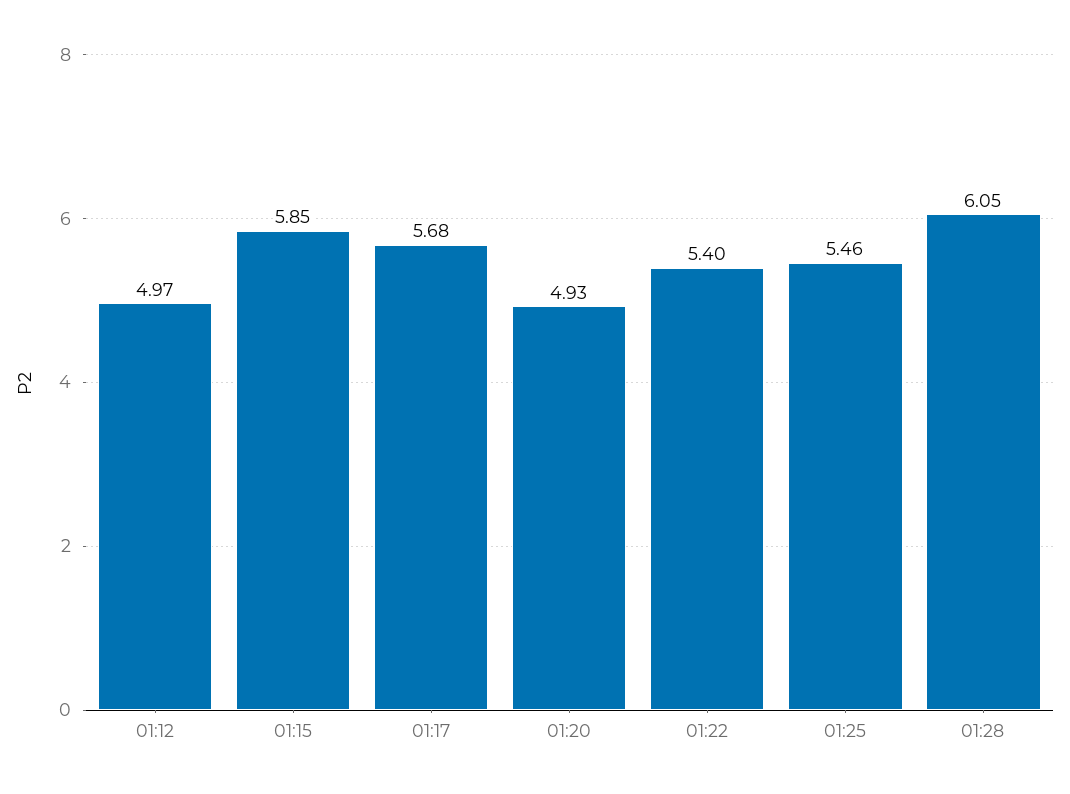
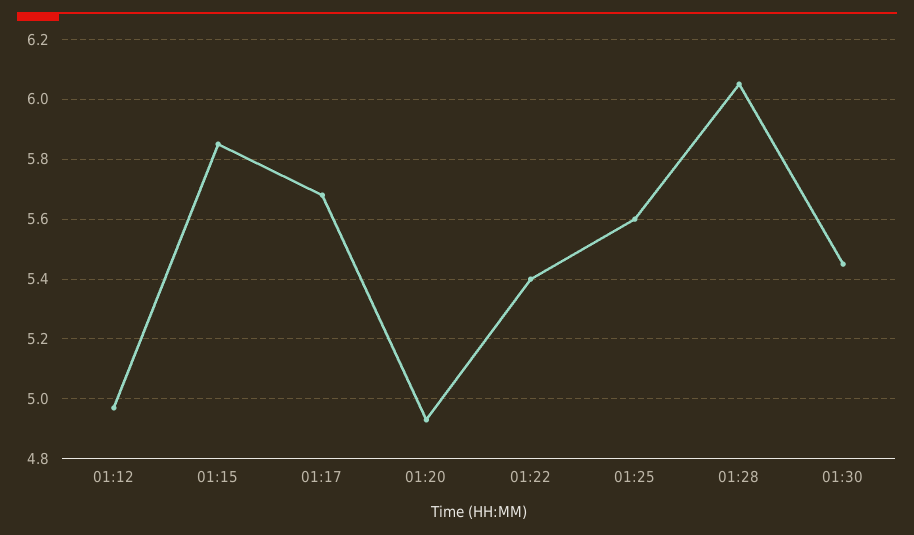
01:25: 5.46 -> 5.6
01:30: none -> 5.45

